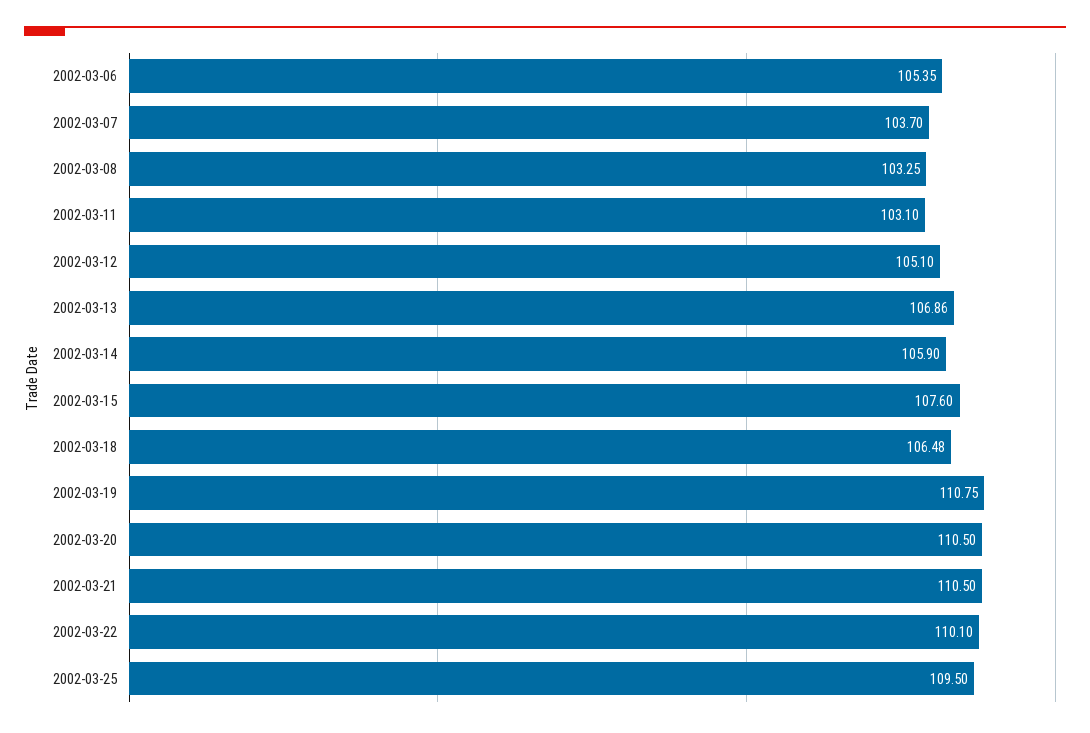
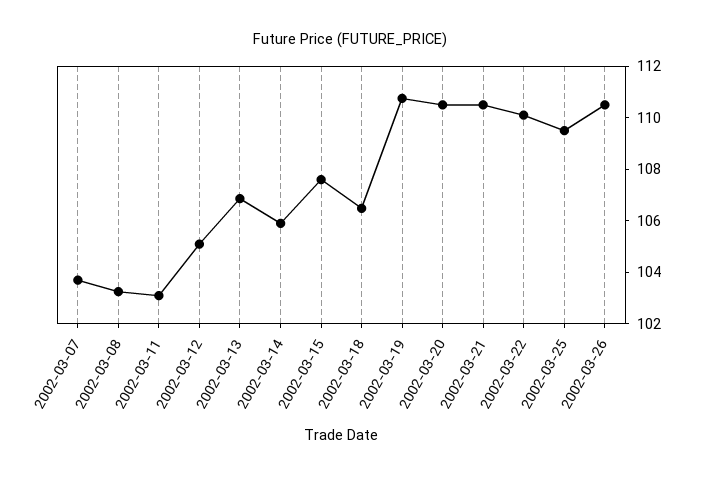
2002-03-06: 105.35 -> none
2002-03-26: none -> 110.5

